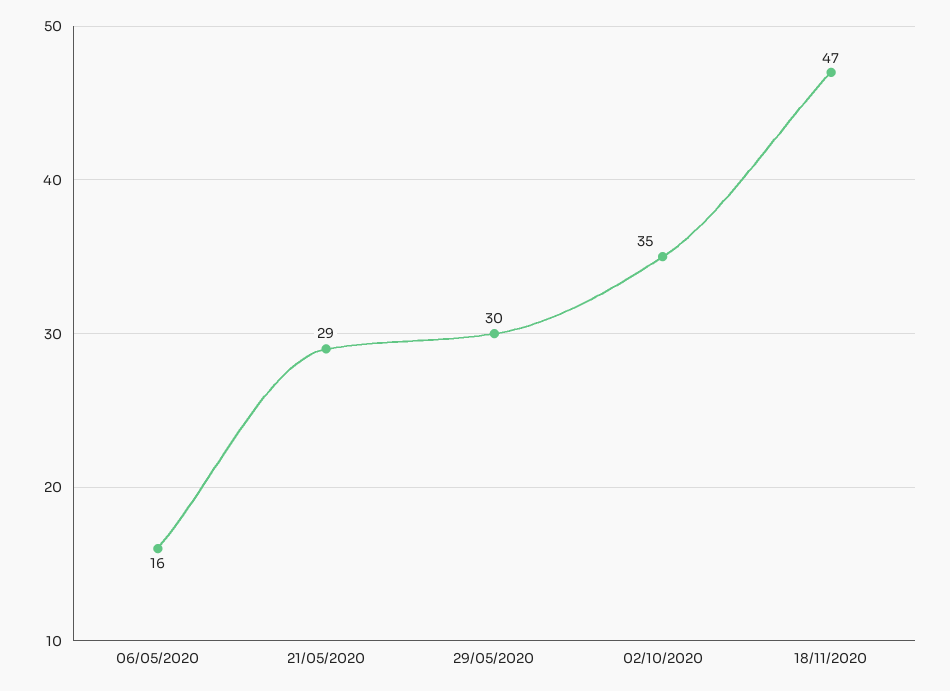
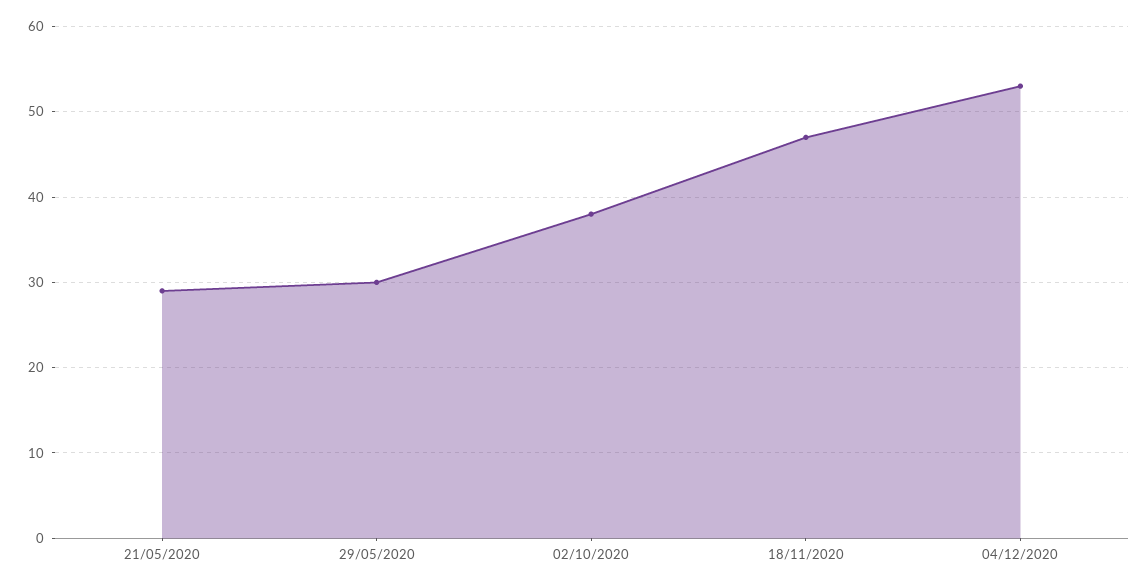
06/05/2020: 16 -> none
02/10/2020: 35 -> 38
04/12/2020: none -> 53

